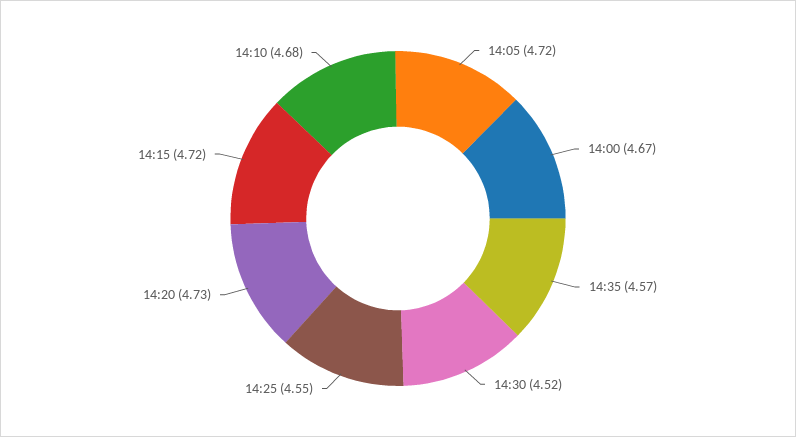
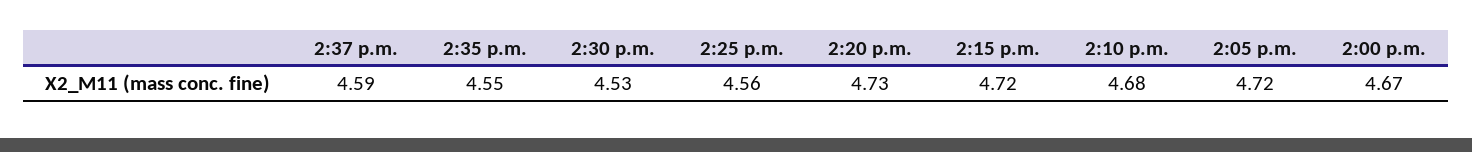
14:35: 4.57 -> 4.55
14:30: 4.52 -> 4.53
14:25: 4.55 -> 4.56
2:37 p.m.: none -> 4.59

